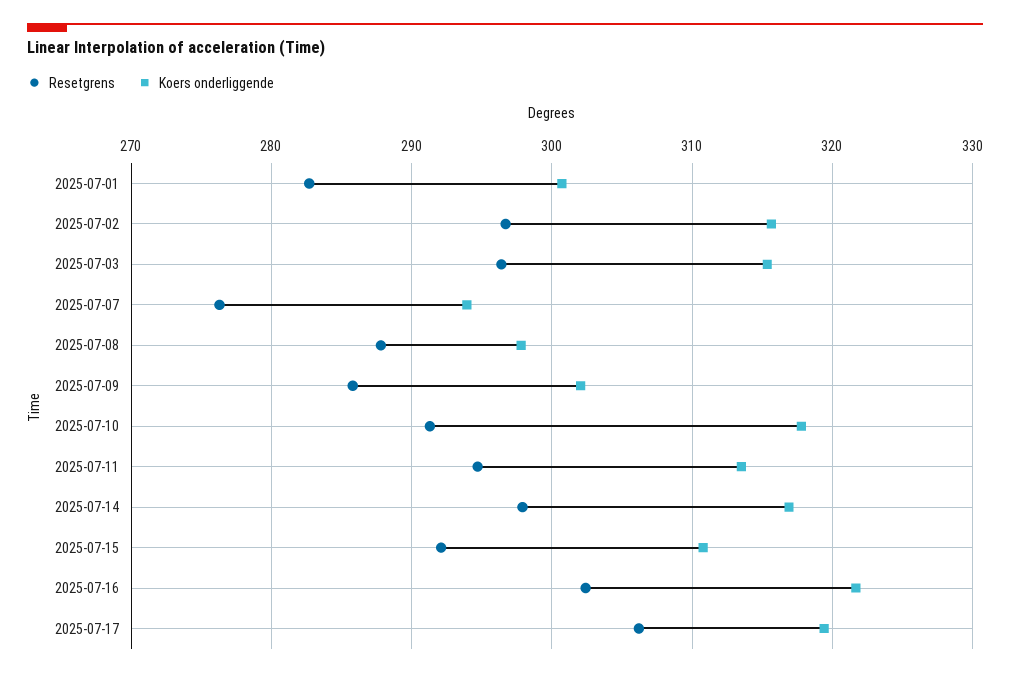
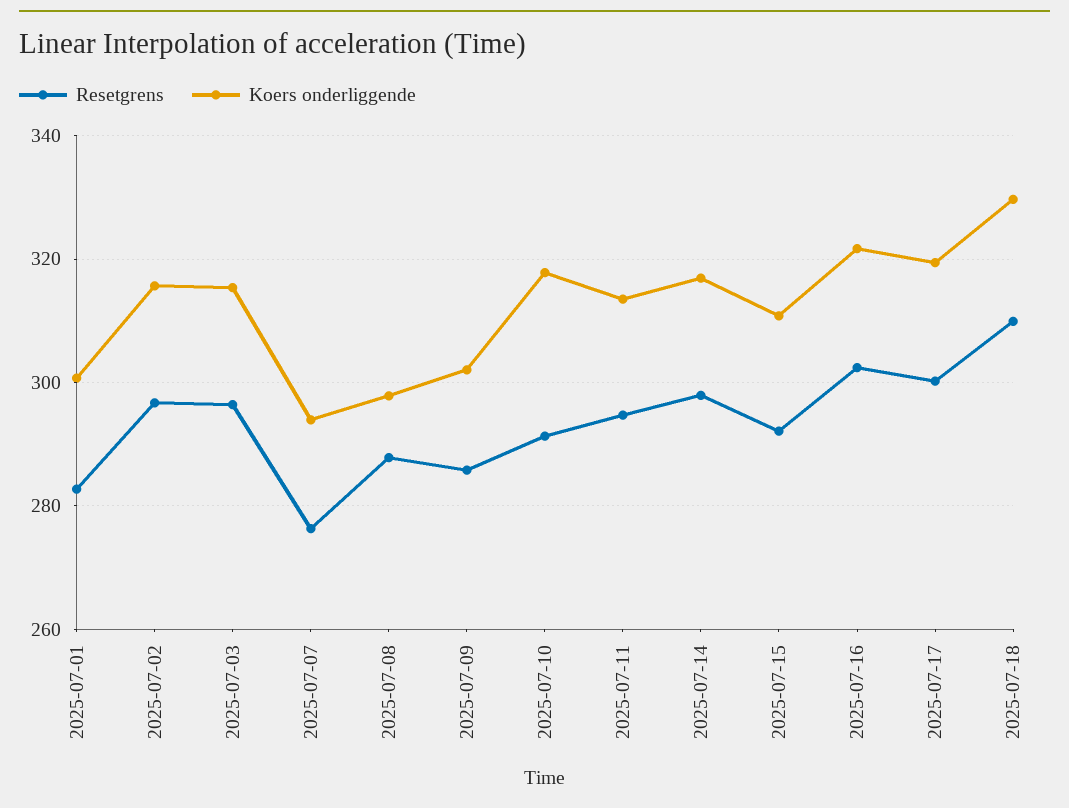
Resetgrens, 2025-07-17: 306 -> 300
Resetgrens, 2025-07-18: none -> 310
Koers onderliggende, 2025-07-18: none -> 330

